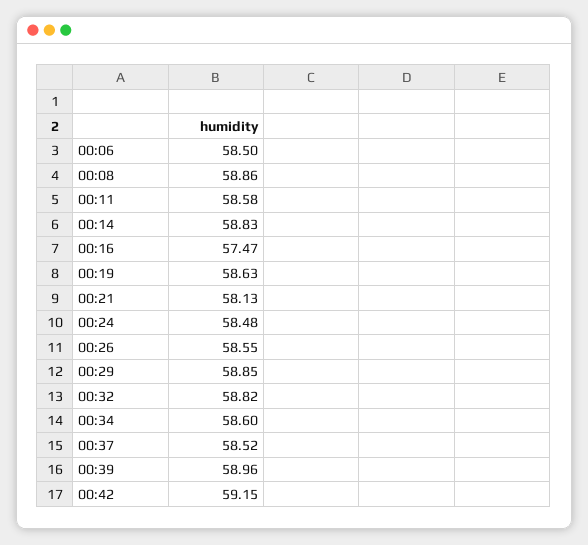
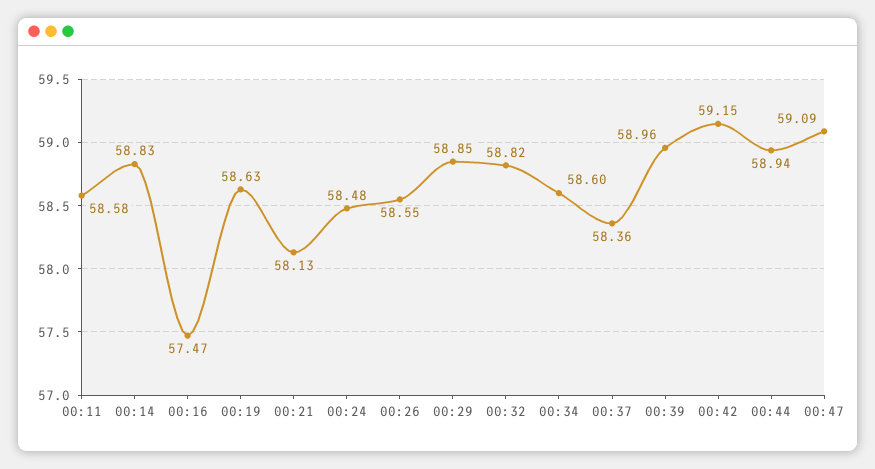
00:06: 58.5 -> none
00:08: 58.86 -> none
00:37: 58.52 -> 58.36
00:44: none -> 58.94
00:47: none -> 59.09

